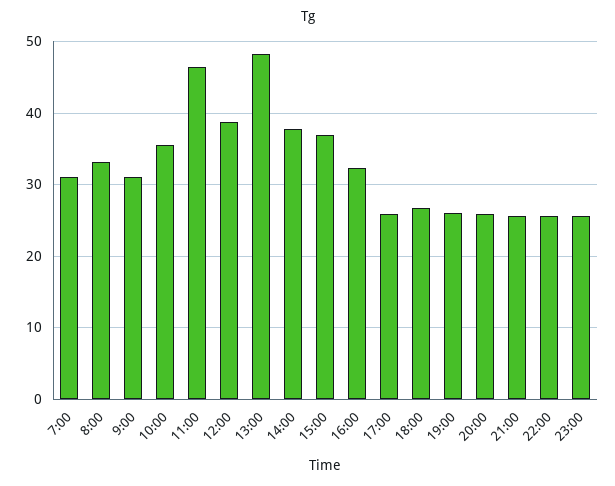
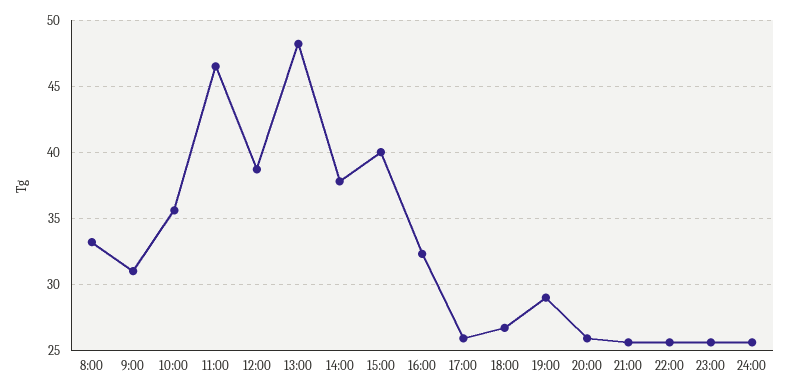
7:00: 31 -> none
15:00: 37 -> 40
19:00: 26 -> 29
24:00: none -> 25.5

